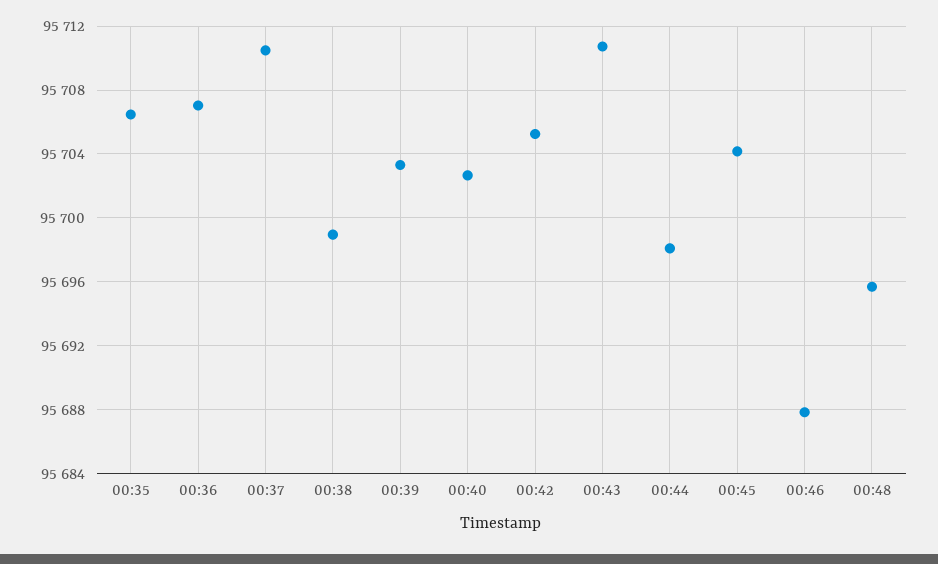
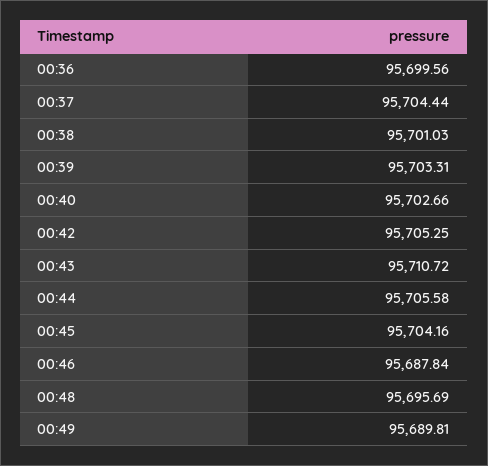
00:35: 95706.5 -> none
00:36: 95707 -> 95699.56
00:37: 95710.5 -> 95704.44
00:38: 95699 -> 95701.03
00:44: 95698 -> 95705.58
00:49: none -> 95689.81

